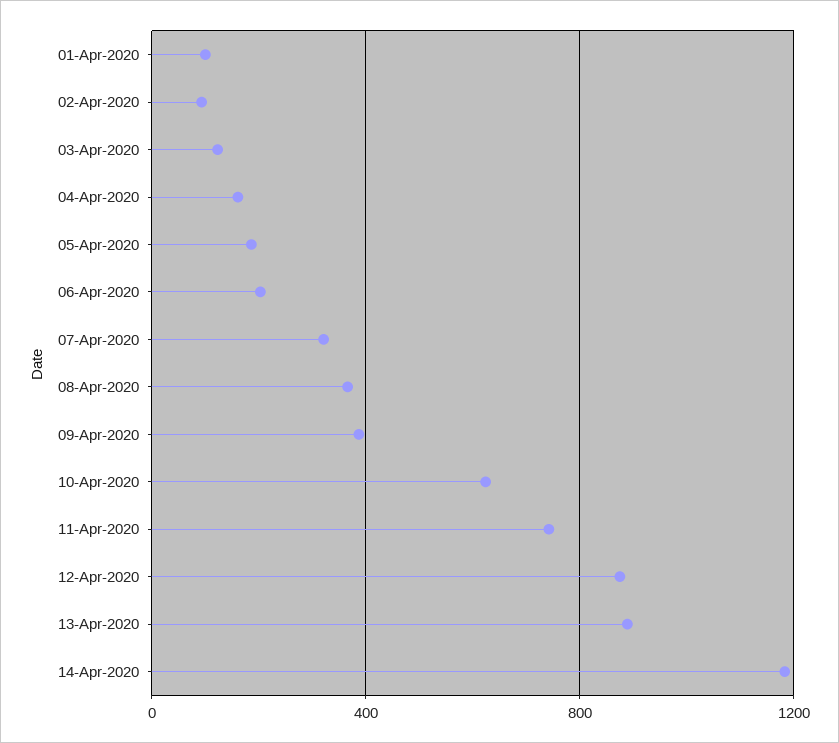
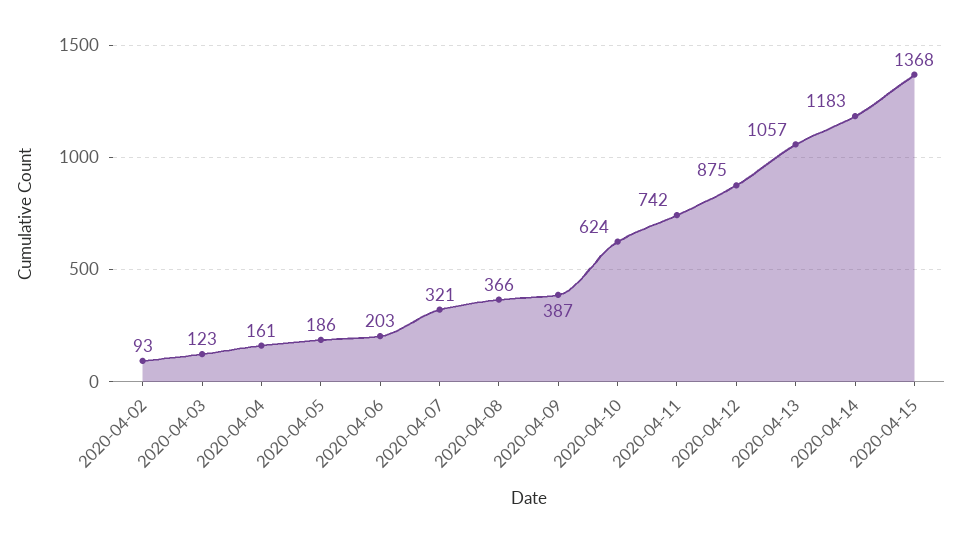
01-Apr-2020: 100 -> none
13-Apr-2020: 900 -> 1057
2020-04-15: none -> 1368

